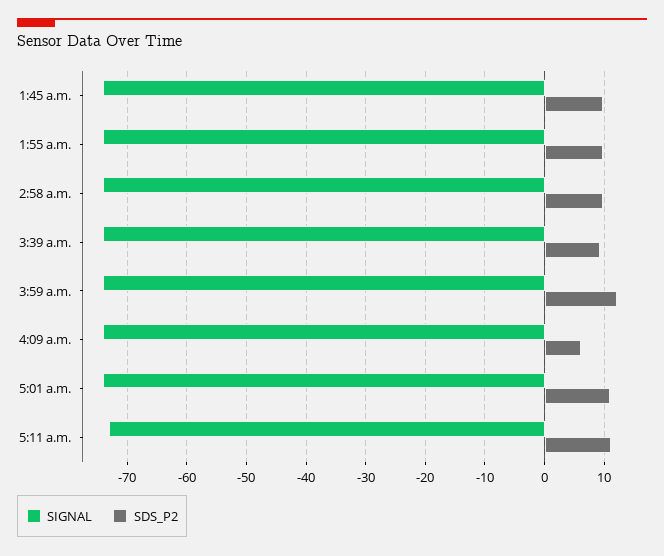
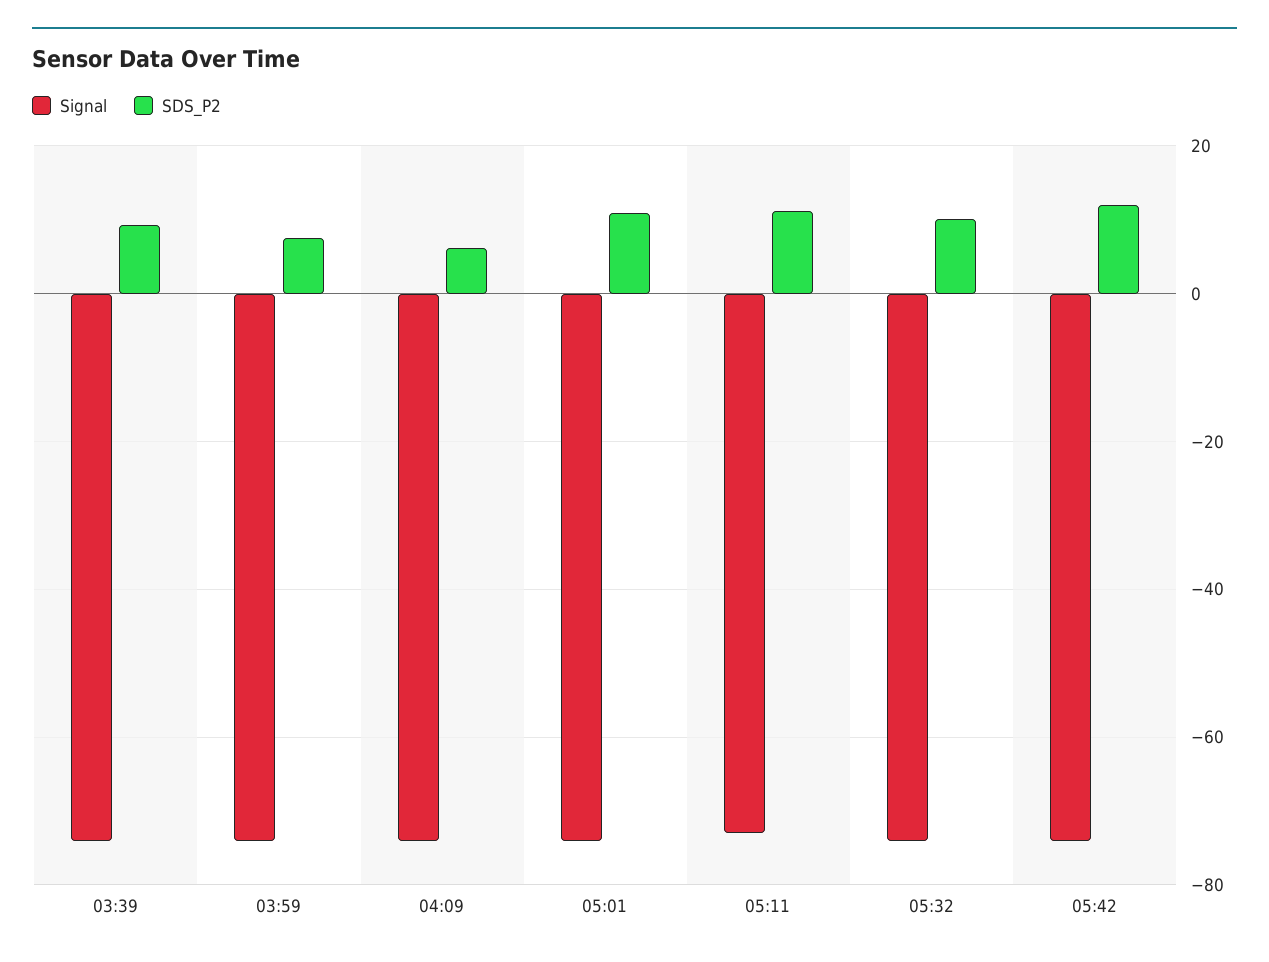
SIGNAL, 1:45 a.m.: -74 -> none
SDS_P2, 1:45 a.m.: 10 -> none
SIGNAL, 1:55 a.m.: -74 -> none
SDS_P2, 1:55 a.m.: 10 -> none
SIGNAL, 2:58 a.m.: -74 -> none
SDS_P2, 2:58 a.m.: 10 -> none
SDS_P2, 3:59 a.m.: 12 -> 8
SIGNAL, 05:32: none -> -74
SDS_P2, 05:32: none -> 10
SIGNAL, 05:42: none -> -74
SDS_P2, 05:42: none -> 12

